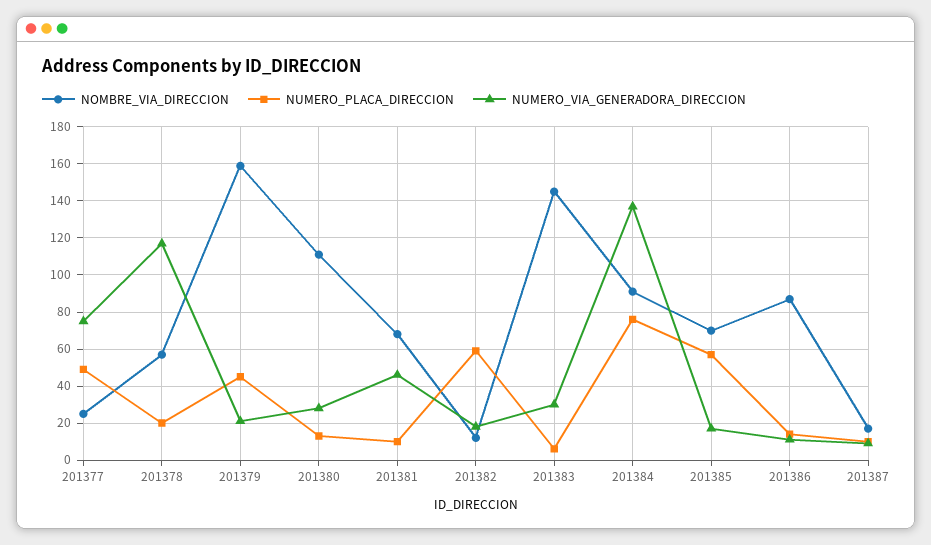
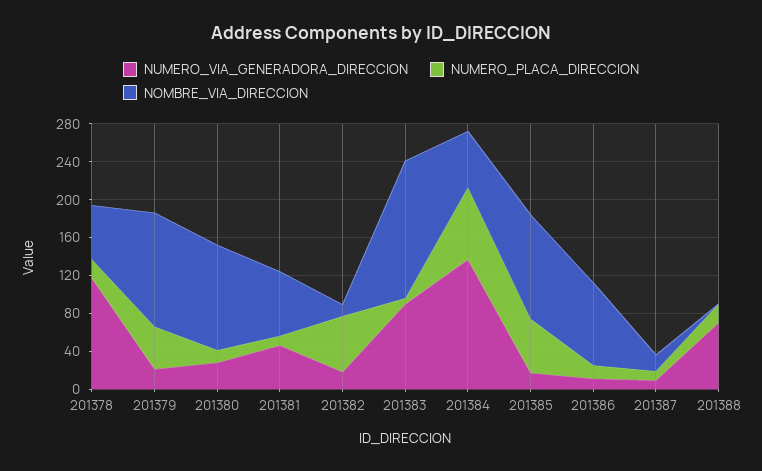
NOMBRE_VIA_DIRECCION, 201377: 25 -> none
NUMERO_PLACA_DIRECCION, 201377: 50 -> none
NUMERO_VIA_GENERADORA_DIRECCION, 201377: 75 -> none
NOMBRE_VIA_DIRECCION, 201379: 160 -> 120
NUMERO_VIA_GENERADORA_DIRECCION, 201383: 30 -> 90
NOMBRE_VIA_DIRECCION, 201384: 90 -> 60
NOMBRE_VIA_DIRECCION, 201385: 70 -> 110
NUMERO_VIA_GENERADORA_DIRECCION, 201388: none -> 70
NUMERO_PLACA_DIRECCION, 201388: none -> 20
NOMBRE_VIA_DIRECCION, 201388: none -> 0

